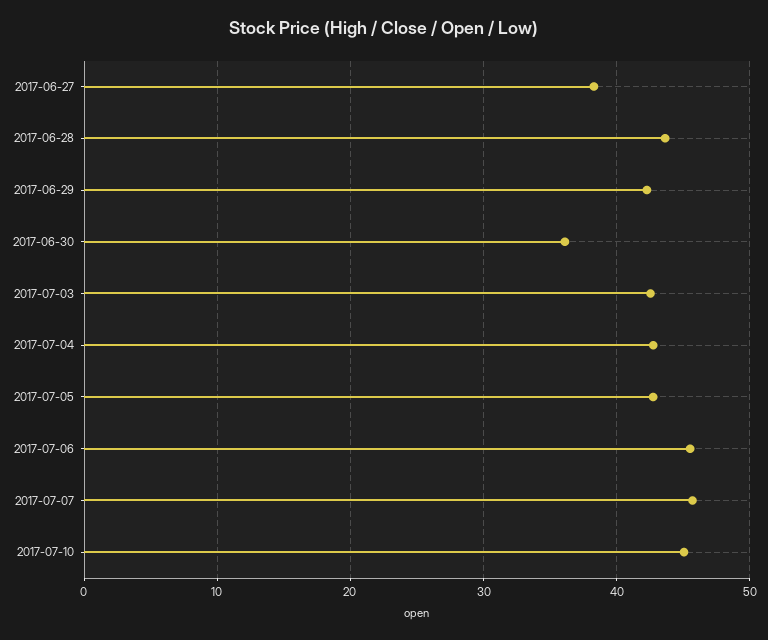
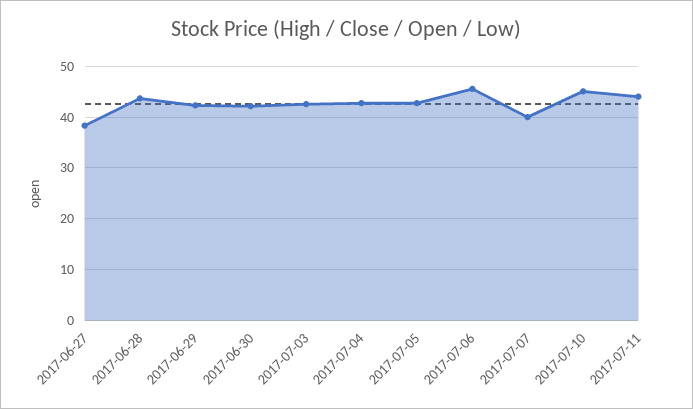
2017-06-30: 36 -> 42
2017-07-07: 46 -> 40
2017-07-11: none -> 44

